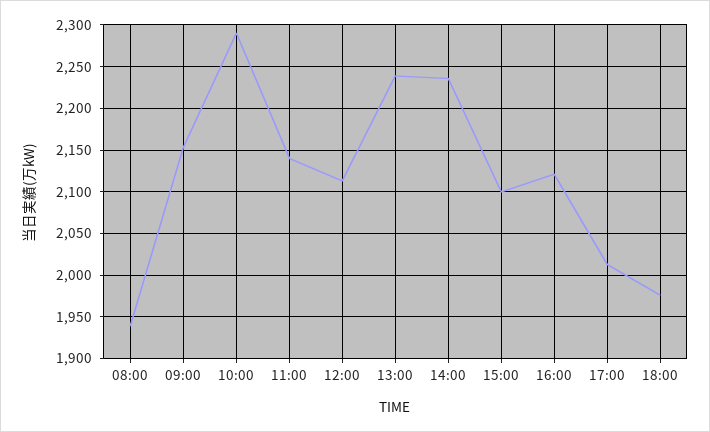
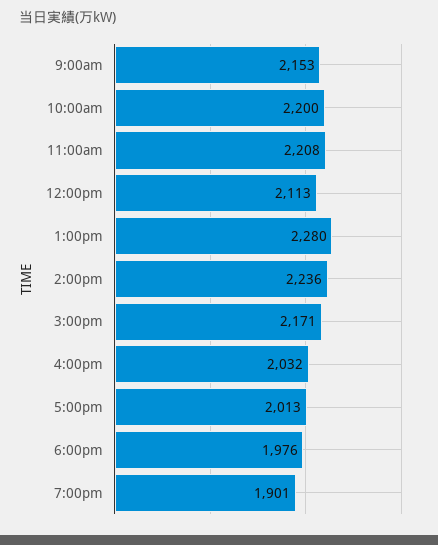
08:00: 1940 -> none
10:00: 2290 -> 2200
11:00: 2140 -> 2208
13:00: 2240 -> 2280
15:00: 2100 -> 2171
16:00: 2120 -> 2032
7:00pm: none -> 1901

